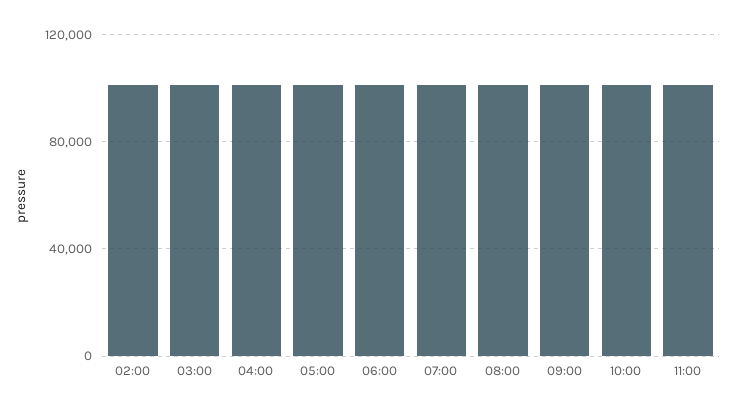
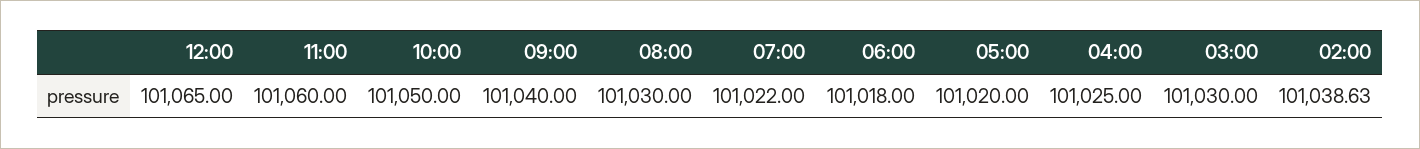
12:00: none -> 101065

